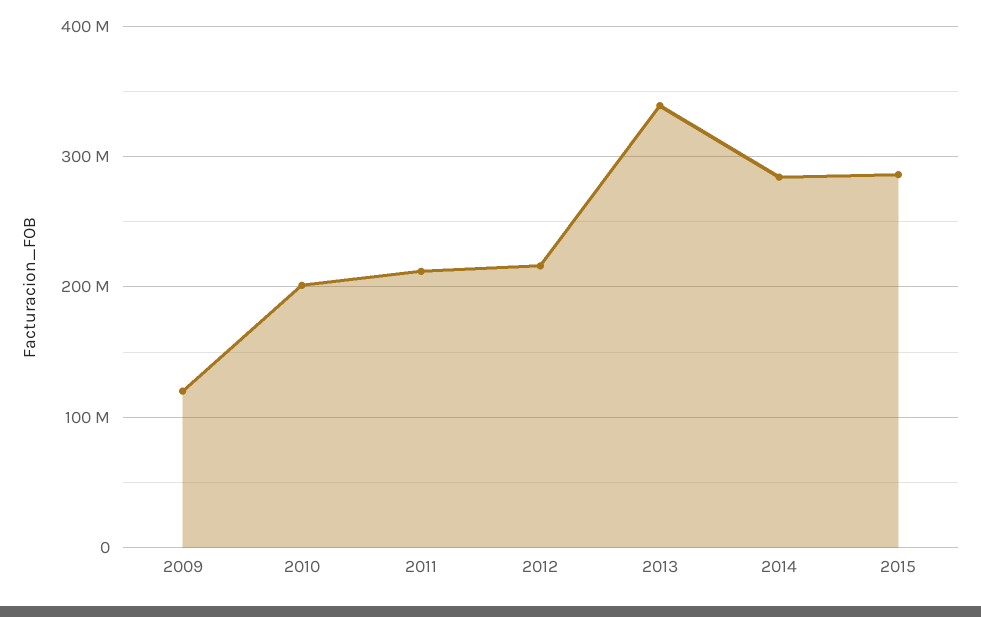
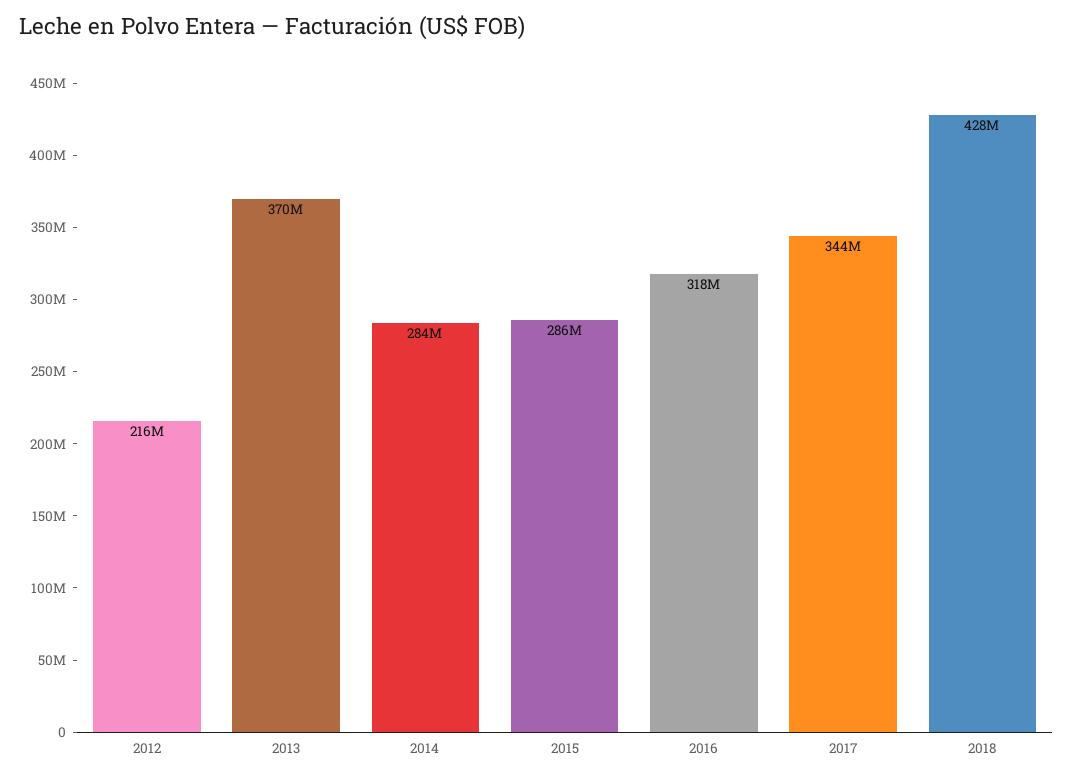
2009: 120000000 -> none
2010: 200000000 -> none
2011: 210000000 -> none
2013: 340000000 -> 370000000
2016: none -> 318000000
2017: none -> 344000000
2018: none -> 428000000

